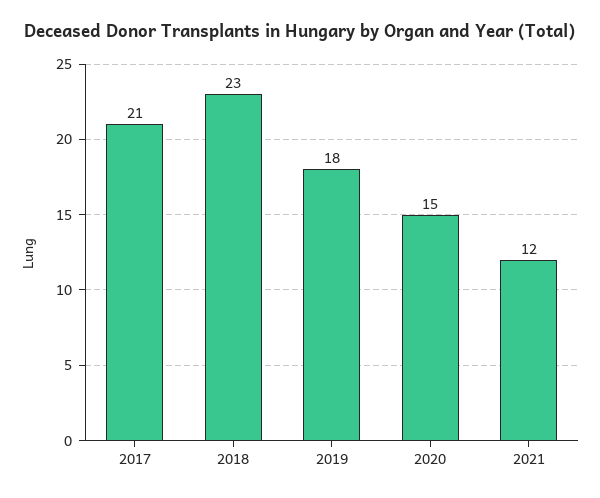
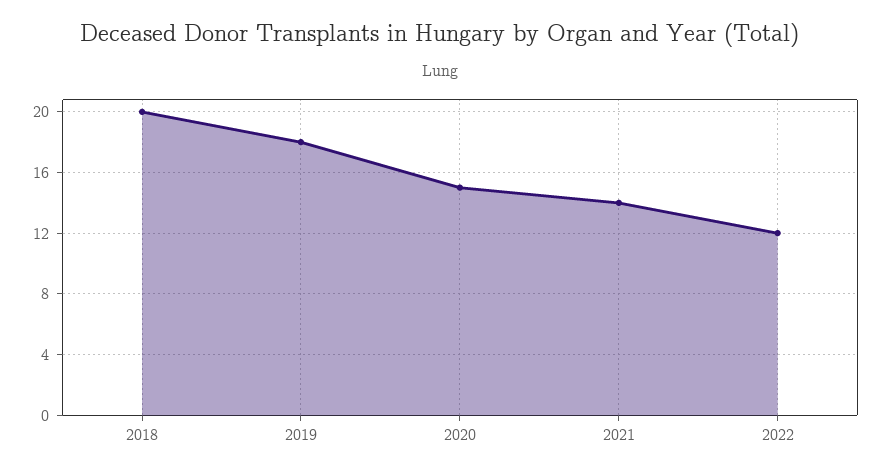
2017: 21 -> none
2018: 23 -> 20
2021: 12 -> 14
2022: none -> 12

